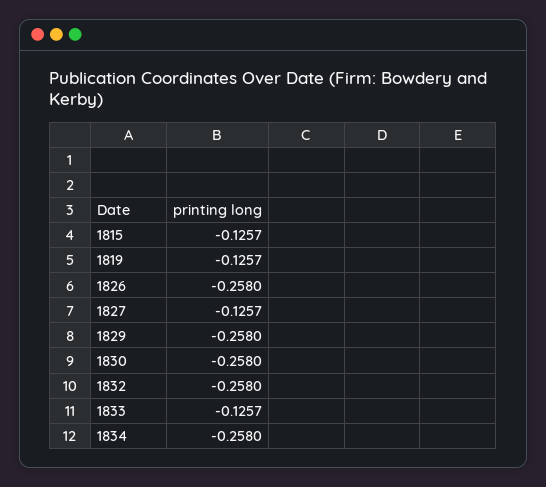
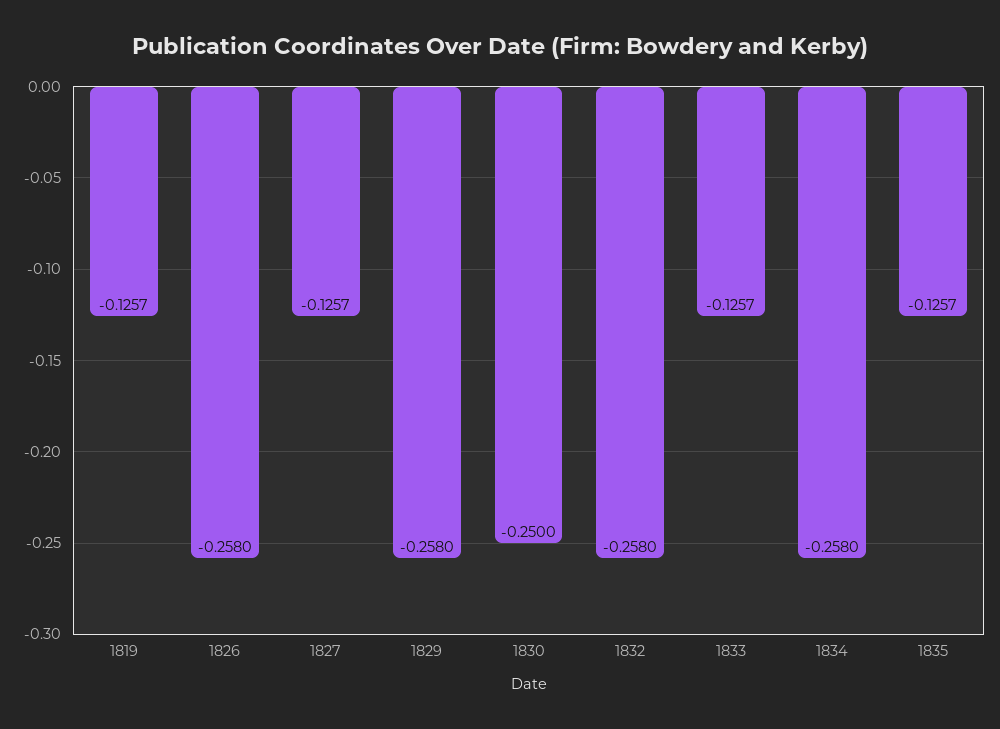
1815: -0.1257 -> none
1830: -0.258 -> -0.25
1835: none -> -0.1257

